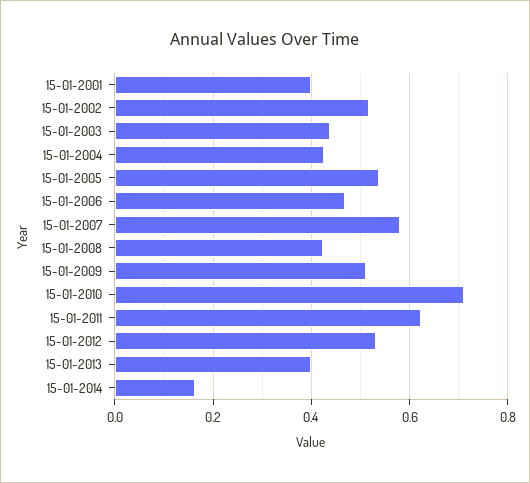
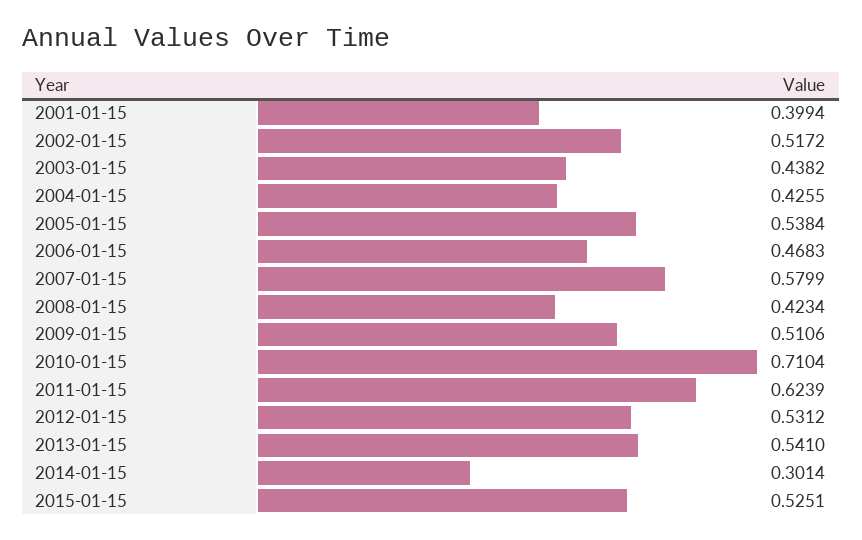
15-01-2013: 0.4 -> 0.541
15-01-2014: 0.16 -> 0.3014
2015-01-15: none -> 0.5251

